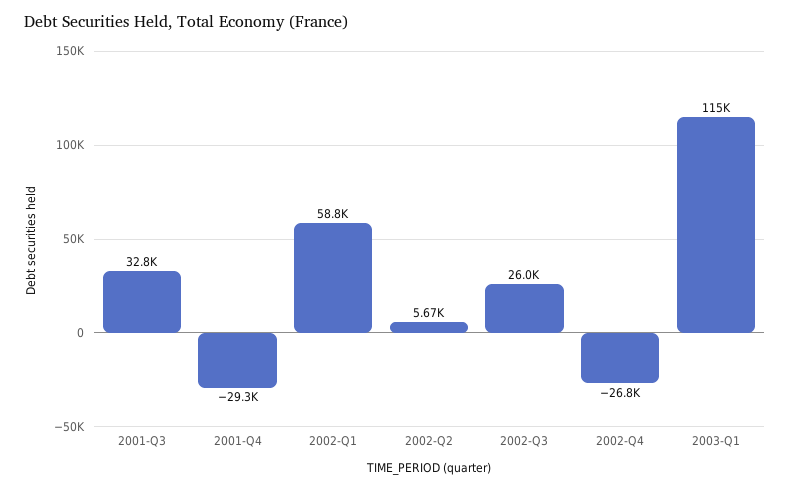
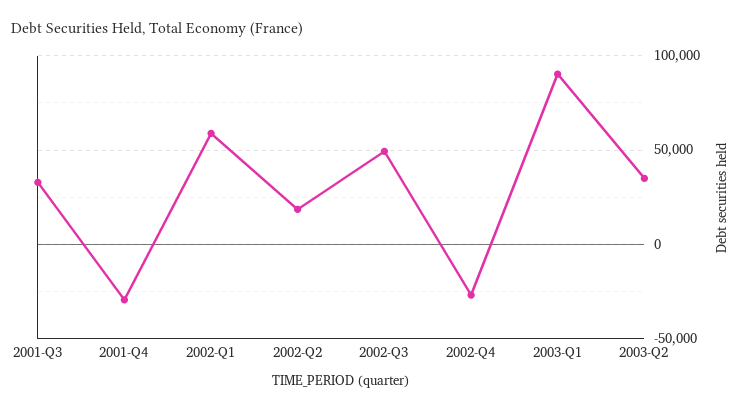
2002-Q2: 5670 -> 20000
2002-Q3: 26000 -> 50000
2003-Q1: 115000 -> 90000
2003-Q2: none -> 35000

